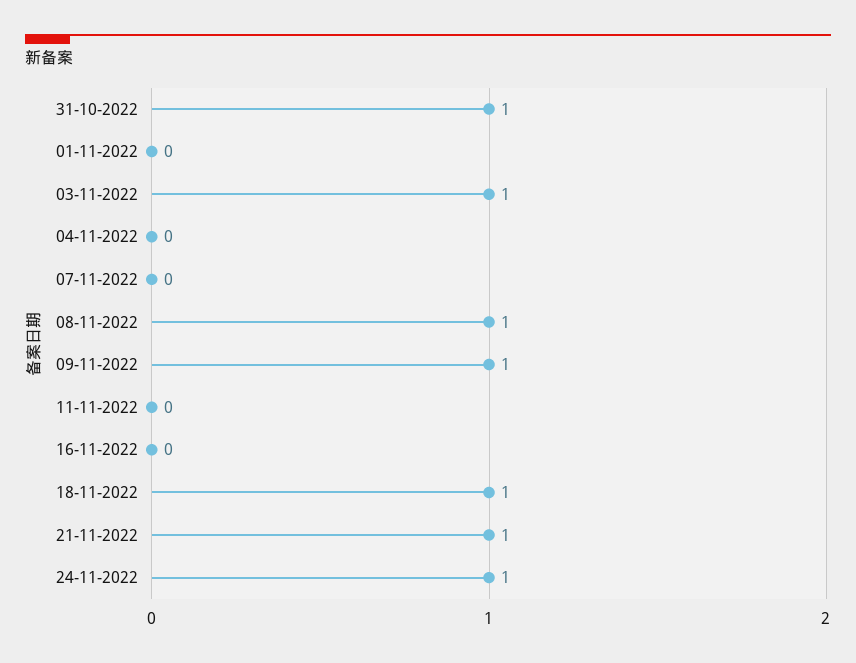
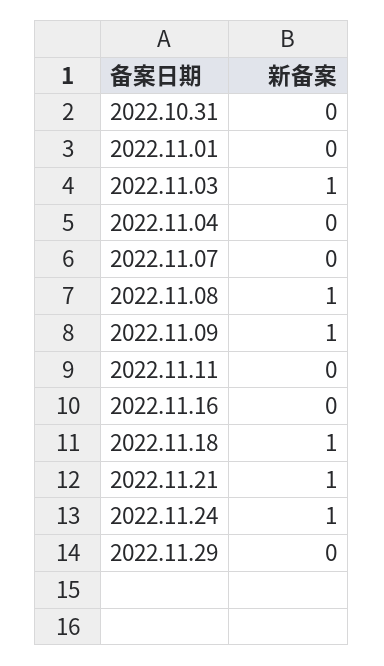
31-10-2022: 1 -> 0
2022.11.29: none -> 0

